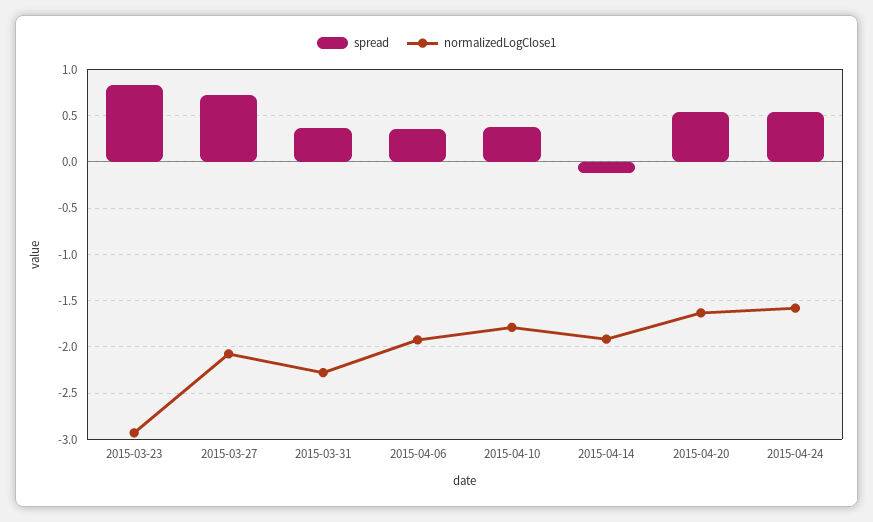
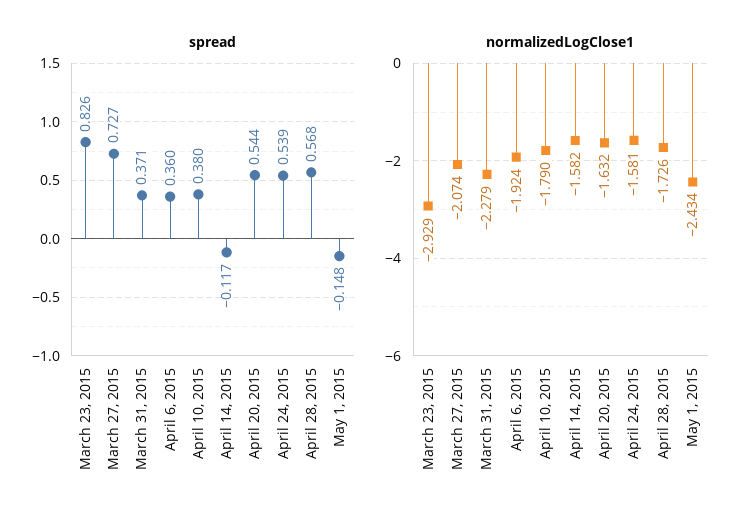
normalizedLogClose1, 2015-04-14: -1.9 -> -1.582
spread, April 28, 2015: none -> 0.568
spread, May 1, 2015: none -> -0.148
normalizedLogClose1, April 28, 2015: none -> -1.726
normalizedLogClose1, May 1, 2015: none -> -2.434

